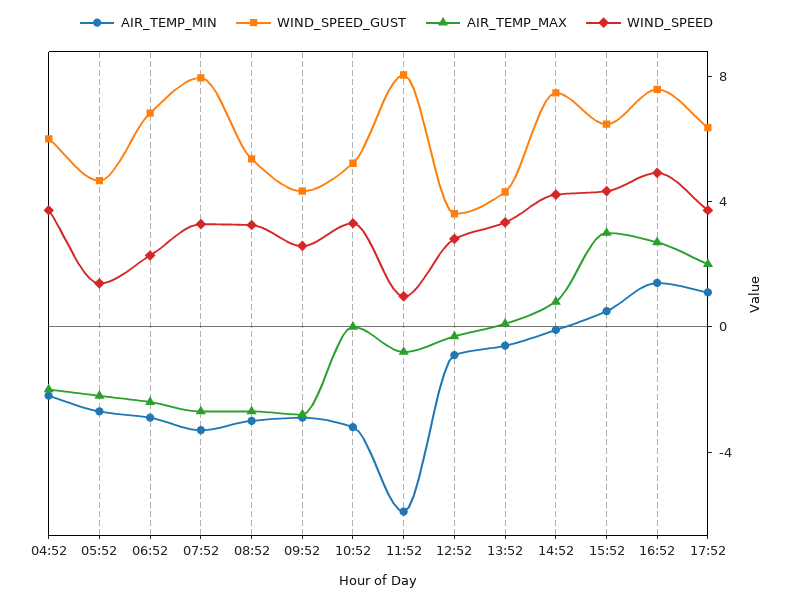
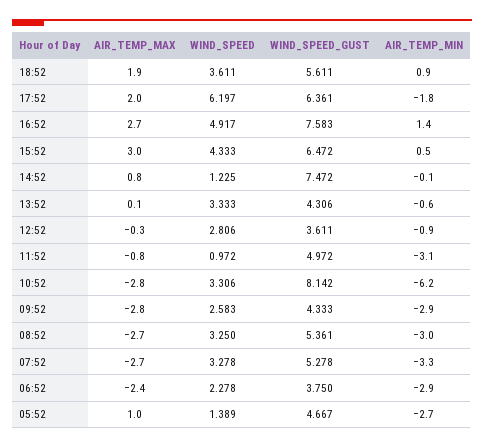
AIR_TEMP_MIN, 04:52: -2 -> none
WIND_SPEED_GUST, 04:52: 6 -> none
AIR_TEMP_MAX, 04:52: -2 -> none
WIND_SPEED, 04:52: 4 -> none
AIR_TEMP_MAX, 05:52: -2 -> 1
WIND_SPEED_GUST, 06:52: 7 -> 3.75
WIND_SPEED_GUST, 07:52: 8 -> 5.278
AIR_TEMP_MIN, 10:52: -3 -> -6.2
WIND_SPEED_GUST, 10:52: 5 -> 8.142
AIR_TEMP_MAX, 10:52: 0 -> -2.8
AIR_TEMP_MIN, 11:52: -6 -> -3.1
WIND_SPEED_GUST, 11:52: 8 -> 4.972
WIND_SPEED, 14:52: 4 -> 1.225
AIR_TEMP_MIN, 17:52: 1 -> -1.8
WIND_SPEED, 17:52: 4 -> 6.197
AIR_TEMP_MAX, 18:52: none -> 1.9
WIND_SPEED, 18:52: none -> 3.611
WIND_SPEED_GUST, 18:52: none -> 5.611
AIR_TEMP_MIN, 18:52: none -> 0.9

